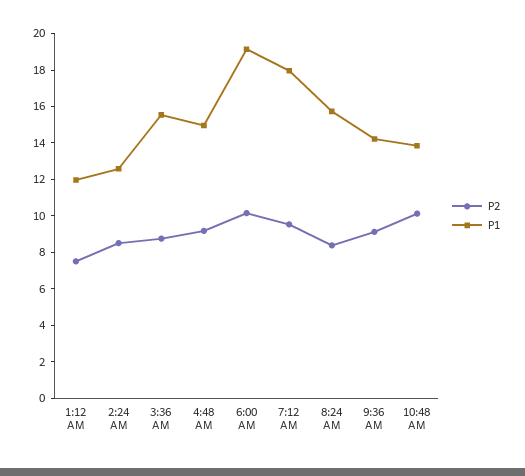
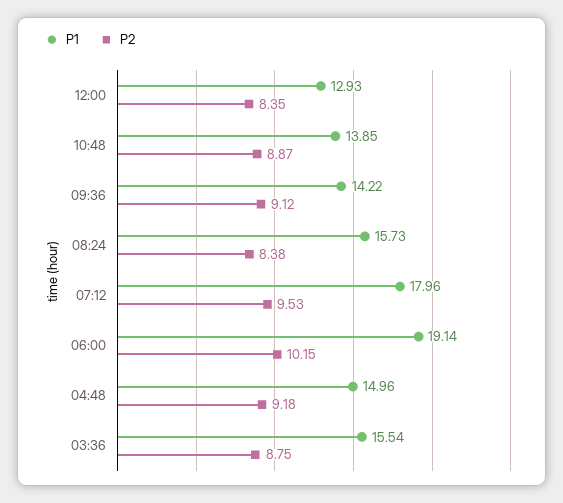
P2, 1:12 AM: 7.5 -> none
P1, 1:12 AM: 12 -> none
P2, 2:24 AM: 8.5 -> none
P1, 2:24 AM: 12.5 -> none
P2, 10:48 AM: 10 -> 8.87
P1, 12:00: none -> 12.93
P2, 12:00: none -> 8.35

